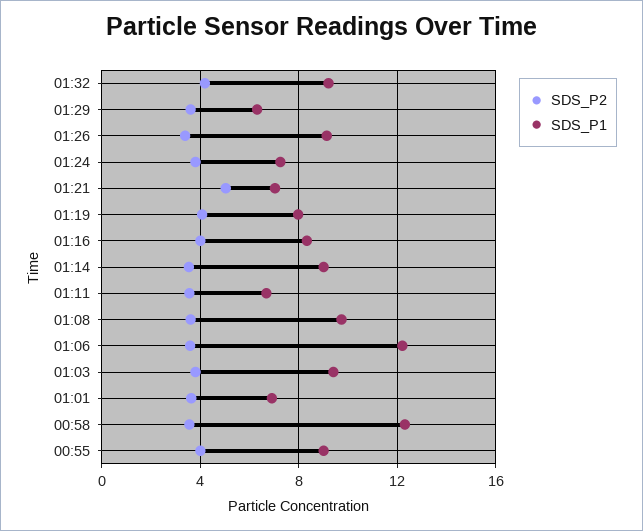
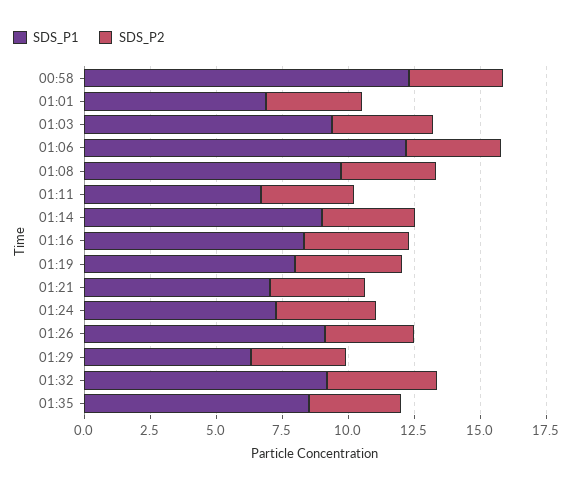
SDS_P2, 01:21: 5 -> 3.5
SDS_P2, 00:55: 4 -> none
SDS_P1, 00:55: 9 -> none
SDS_P1, 01:35: none -> 8.5
SDS_P2, 01:35: none -> 3.5

